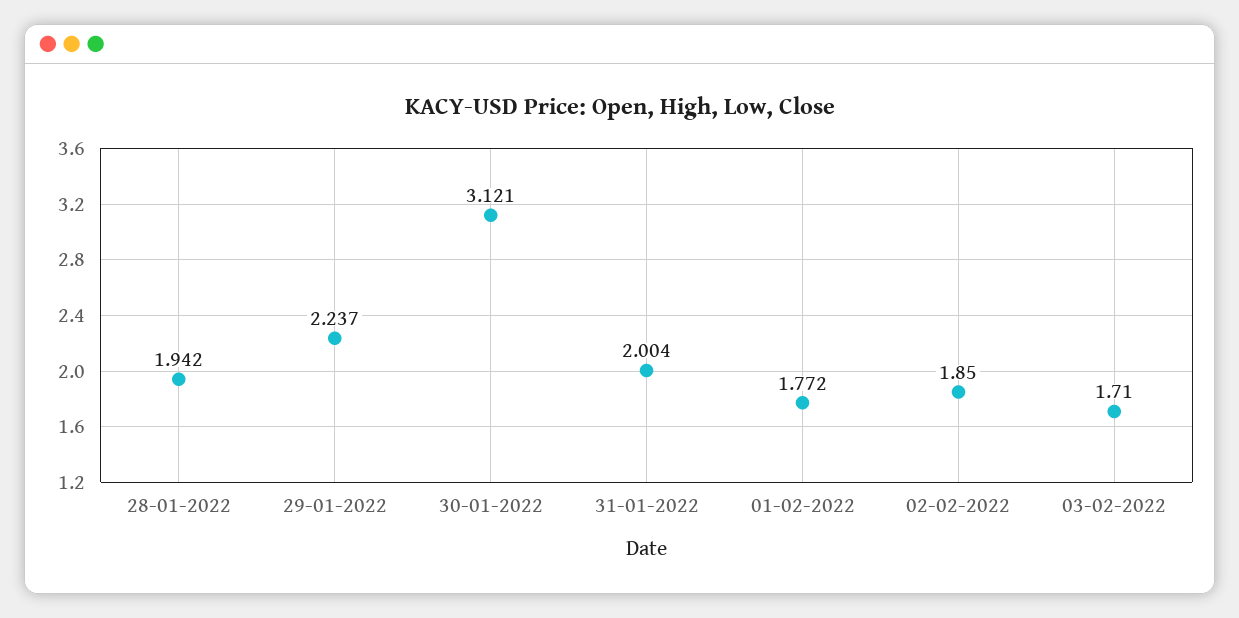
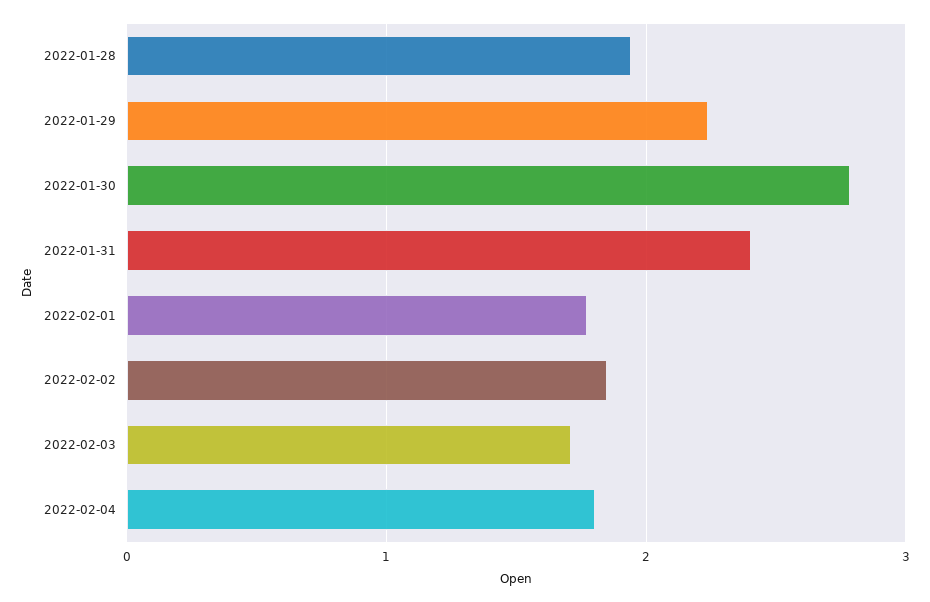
30-01-2022: 3.121 -> 2.8
31-01-2022: 2.004 -> 2.4
2022-02-04: none -> 1.8

